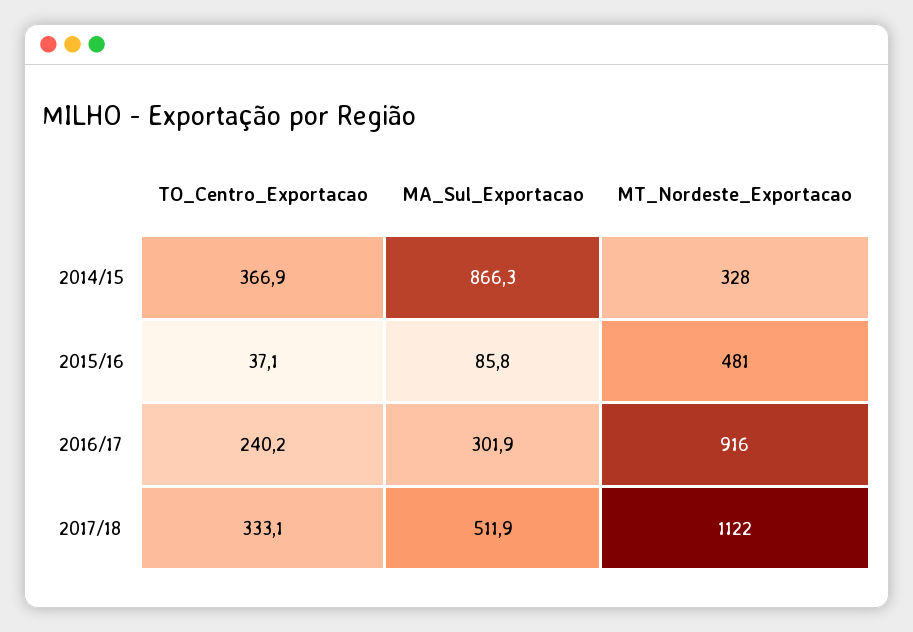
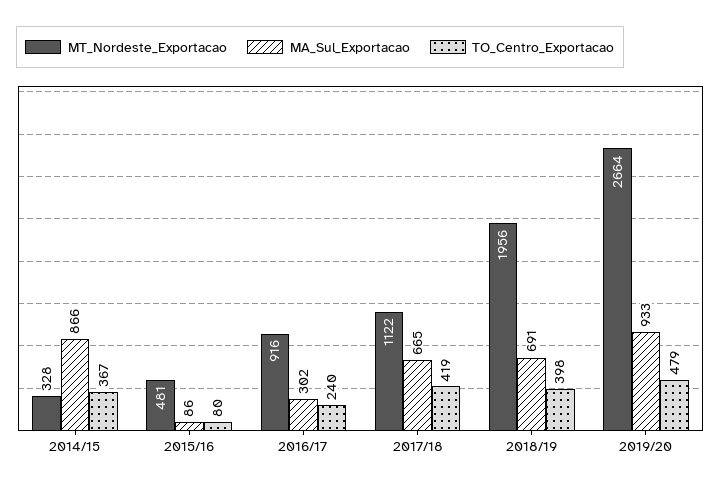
TO_Centro_Exportacao, 2015/16: 37.1 -> 80
TO_Centro_Exportacao, 2017/18: 333.1 -> 419
MA_Sul_Exportacao, 2017/18: 511.9 -> 665
MT_Nordeste_Exportacao, 2018/19: none -> 1956
MA_Sul_Exportacao, 2018/19: none -> 691
TO_Centro_Exportacao, 2018/19: none -> 398
MT_Nordeste_Exportacao, 2019/20: none -> 2664
MA_Sul_Exportacao, 2019/20: none -> 933
TO_Centro_Exportacao, 2019/20: none -> 479

